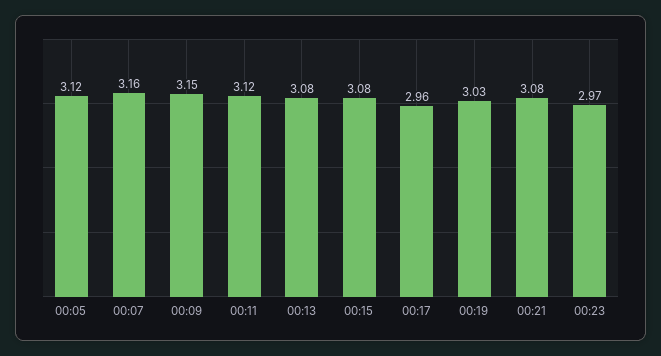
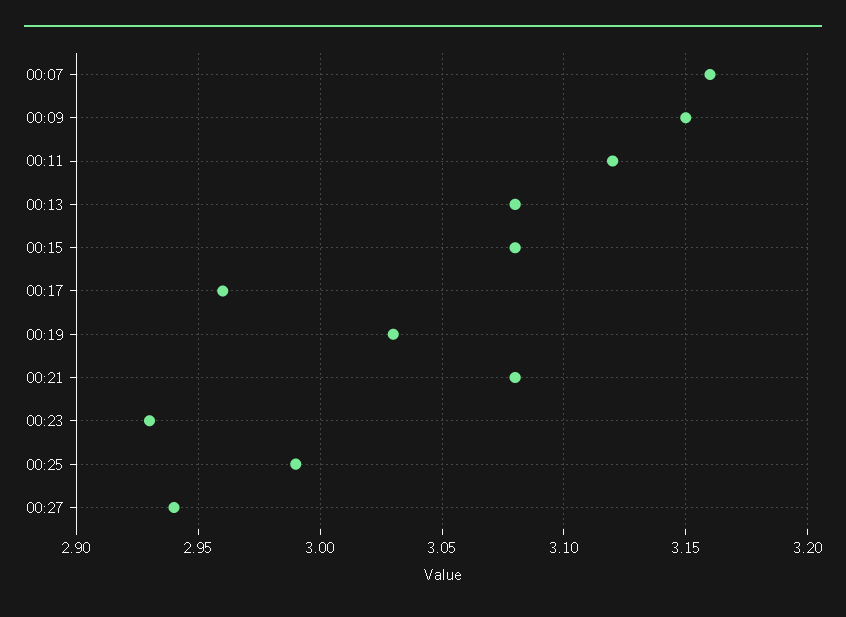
00:05: 3.12 -> none
00:23: 2.97 -> 2.93
00:25: none -> 2.99
00:27: none -> 2.94

